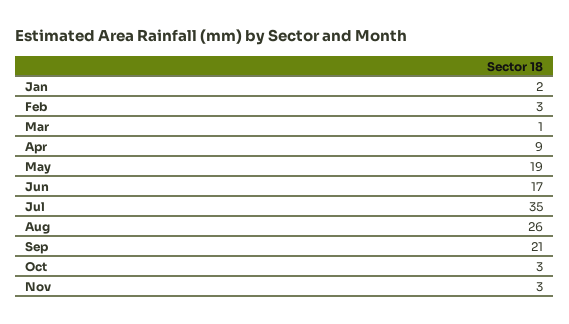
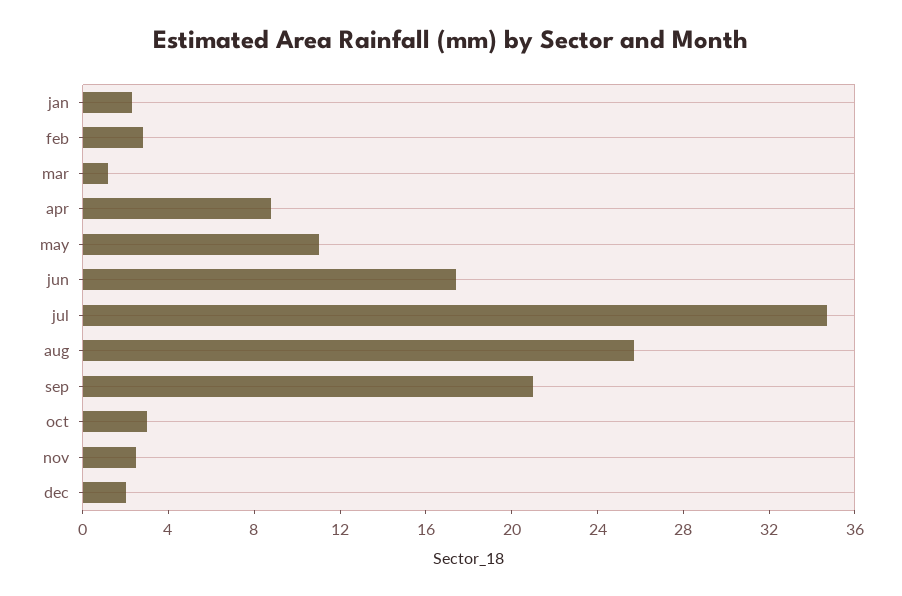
May: 19 -> 11
dec: none -> 2

